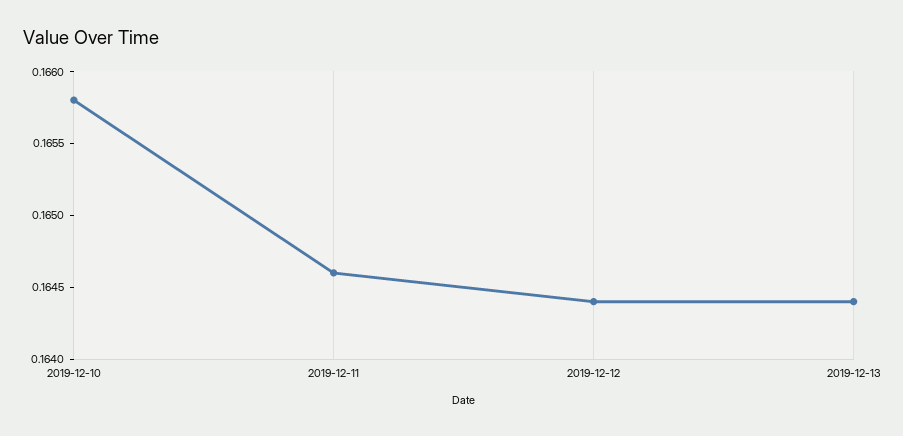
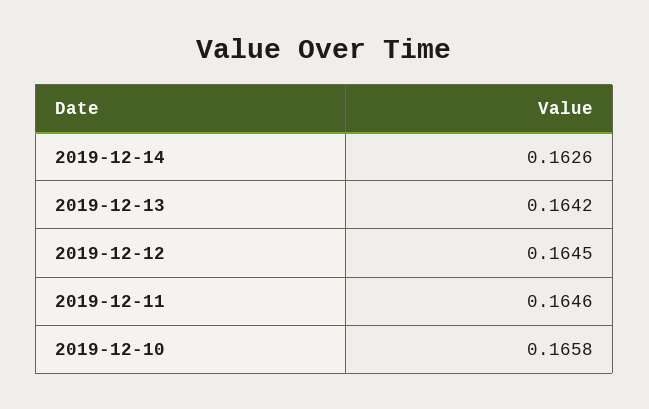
2019-12-12: 0.1644 -> 0.1645
2019-12-13: 0.1644 -> 0.1642
2019-12-14: none -> 0.1626

